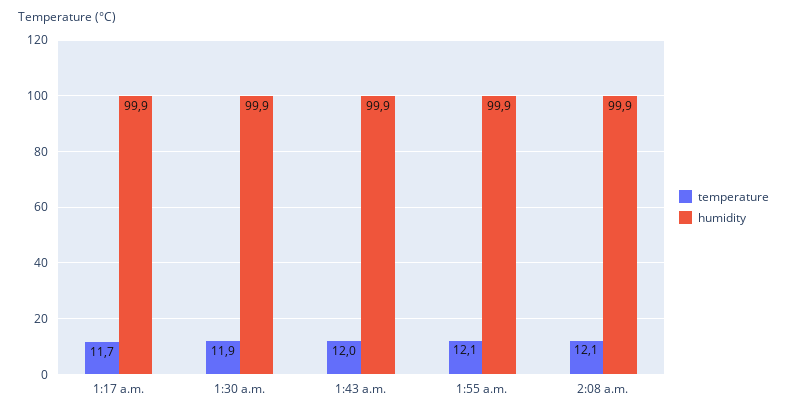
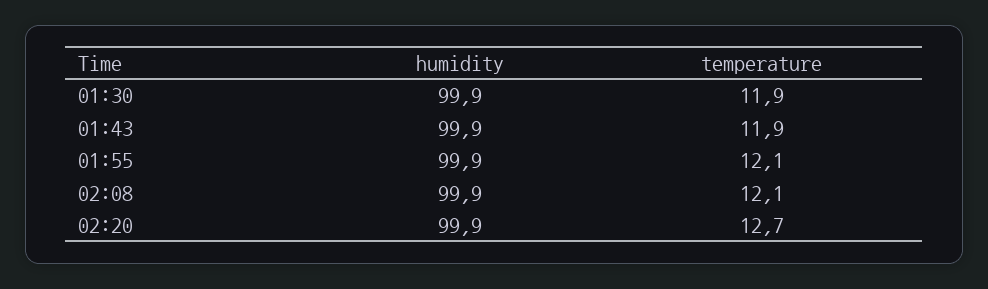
temperature, 1:17 a.m.: 11.7 -> none
humidity, 1:17 a.m.: 99.9 -> none
temperature, 1:43 a.m.: 12 -> 11.9
humidity, 02:20: none -> 99.9
temperature, 02:20: none -> 12.7

